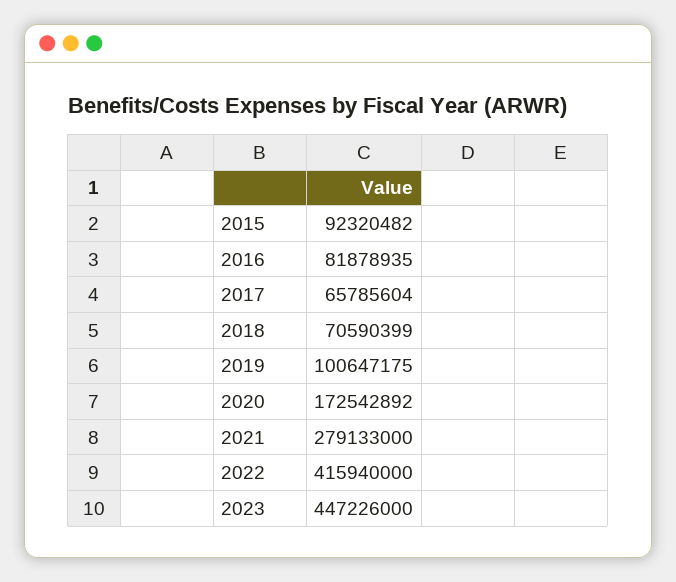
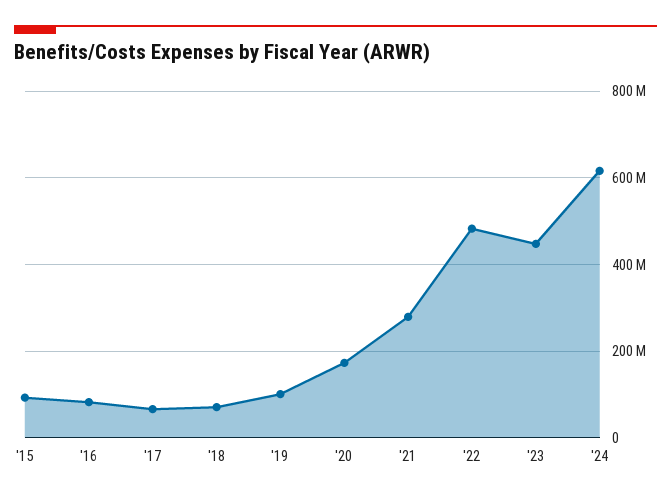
2022: 415940000 -> 480000000
'24: none -> 620000000

